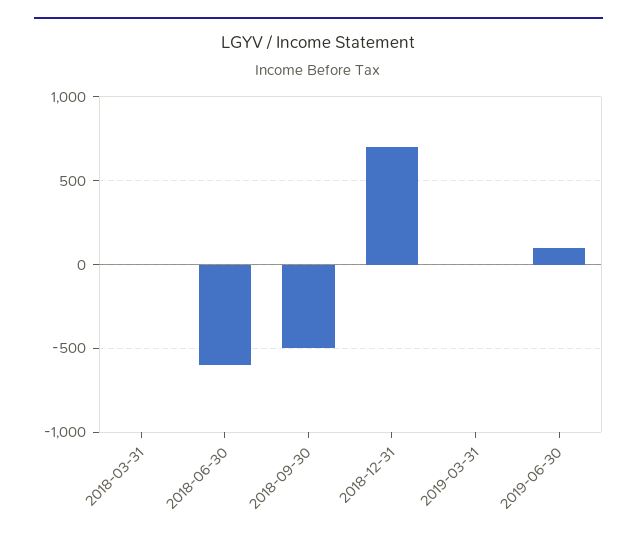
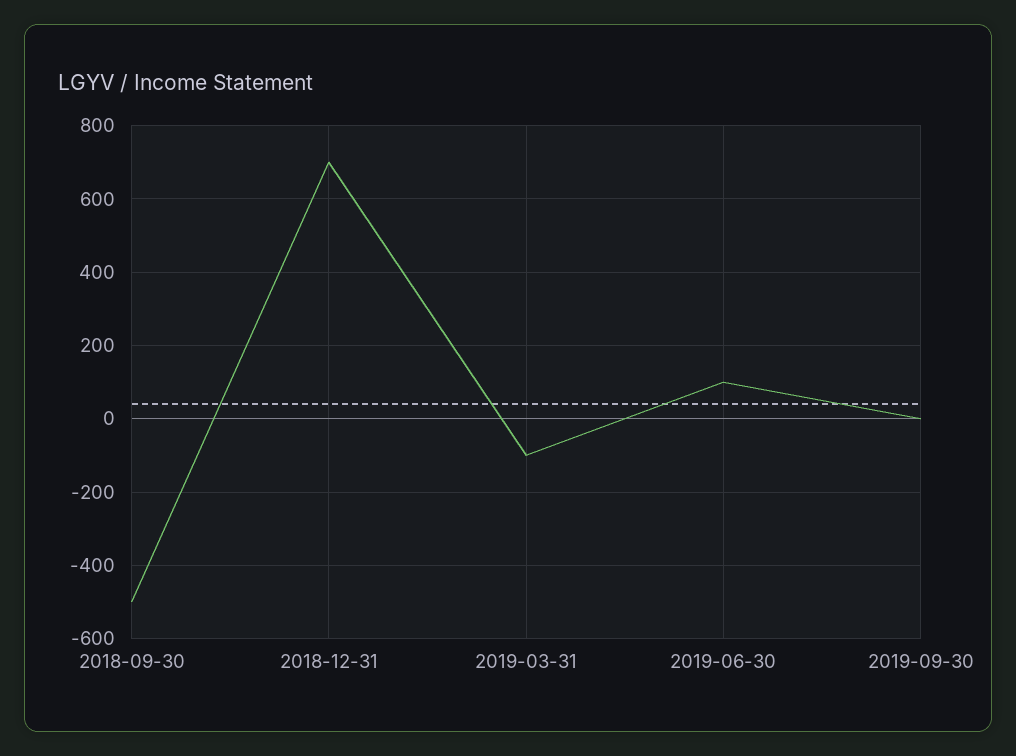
2018-03-31: 0 -> none
2018-06-30: -600 -> none
2019-03-31: 0 -> -100
2019-09-30: none -> 0

